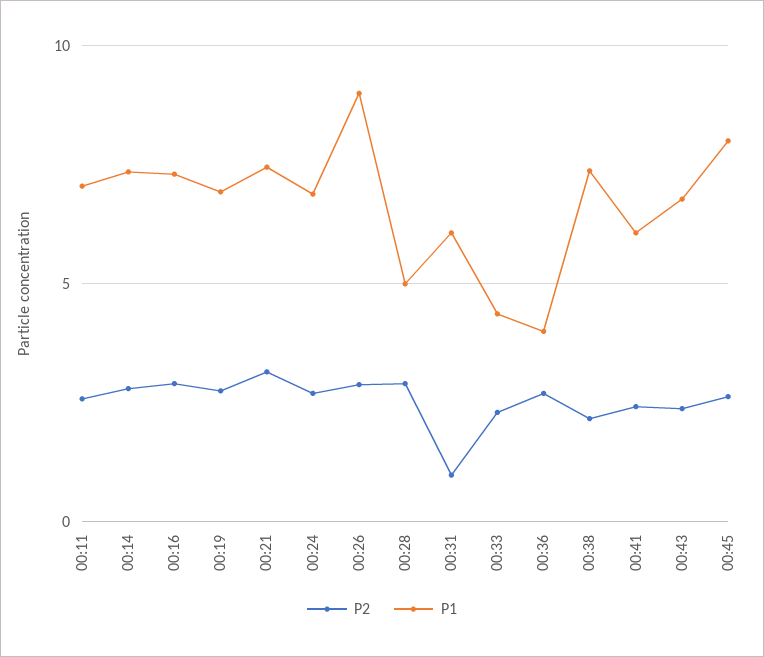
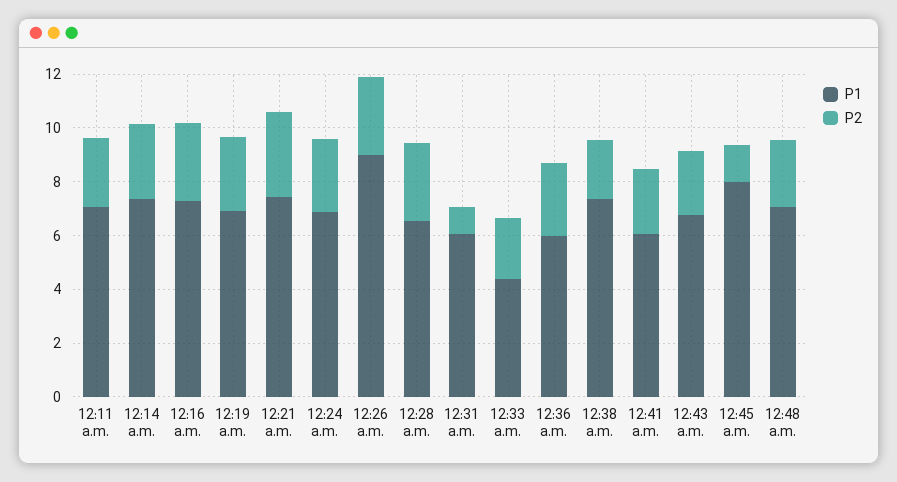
P1, 00:28: 5 -> 6.5
P1, 00:36: 4 -> 6
P2, 00:45: 2.5 -> 1.5
P1, 12:48 a.m.: none -> 7
P2, 12:48 a.m.: none -> 2.5

